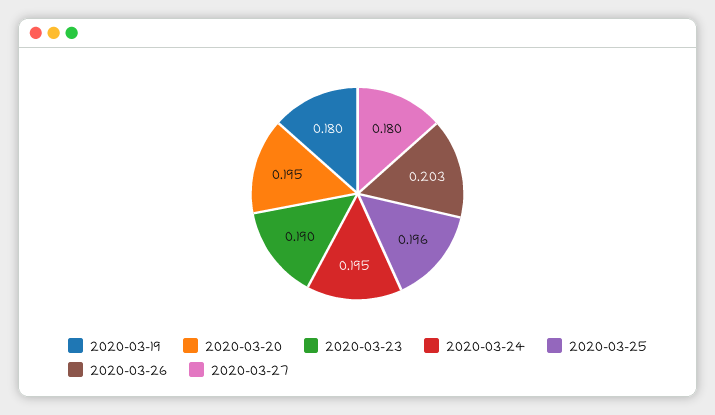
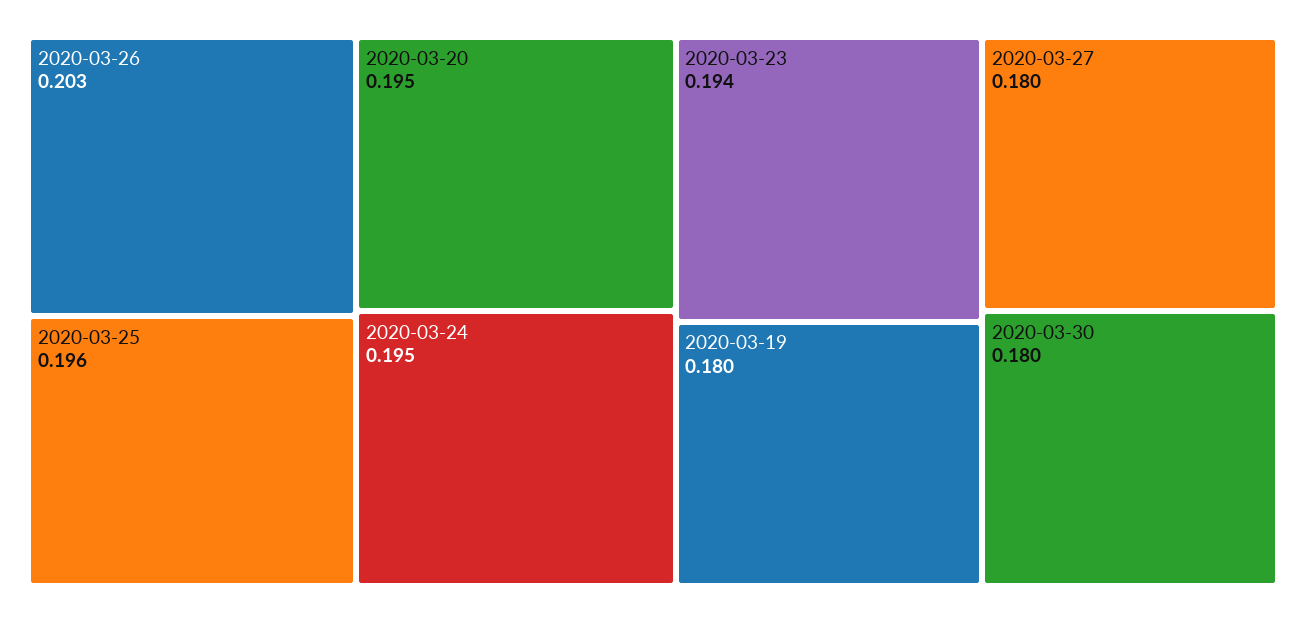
2020-03-23: 0.19 -> 0.194
2020-03-30: none -> 0.18

